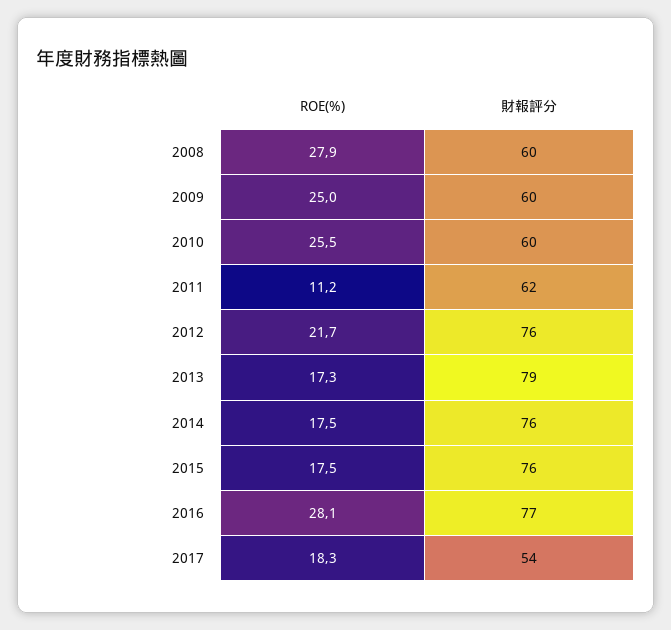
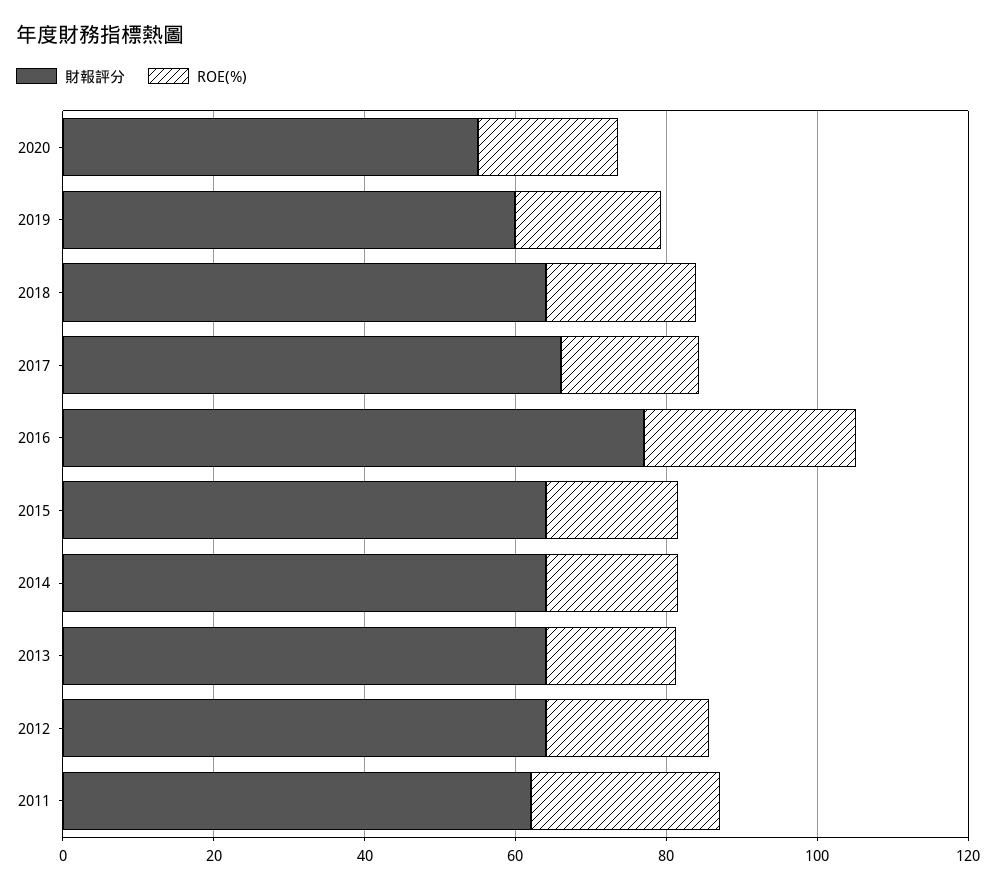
ROE(%), 2008: 27.9 -> none
財報評分, 2008: 60 -> none
ROE(%), 2009: 25 -> none
財報評分, 2009: 60 -> none
ROE(%), 2010: 25.5 -> none
財報評分, 2010: 60 -> none
ROE(%), 2011: 11.2 -> 25
財報評分, 2012: 76 -> 65
財報評分, 2013: 79 -> 65
財報評分, 2014: 76 -> 65
財報評分, 2015: 76 -> 65
財報評分, 2017: 54 -> 65
財報評分, 2020: none -> 55
ROE(%), 2020: none -> 20
財報評分, 2019: none -> 60
ROE(%), 2019: none -> 20
財報評分, 2018: none -> 65
ROE(%), 2018: none -> 20

